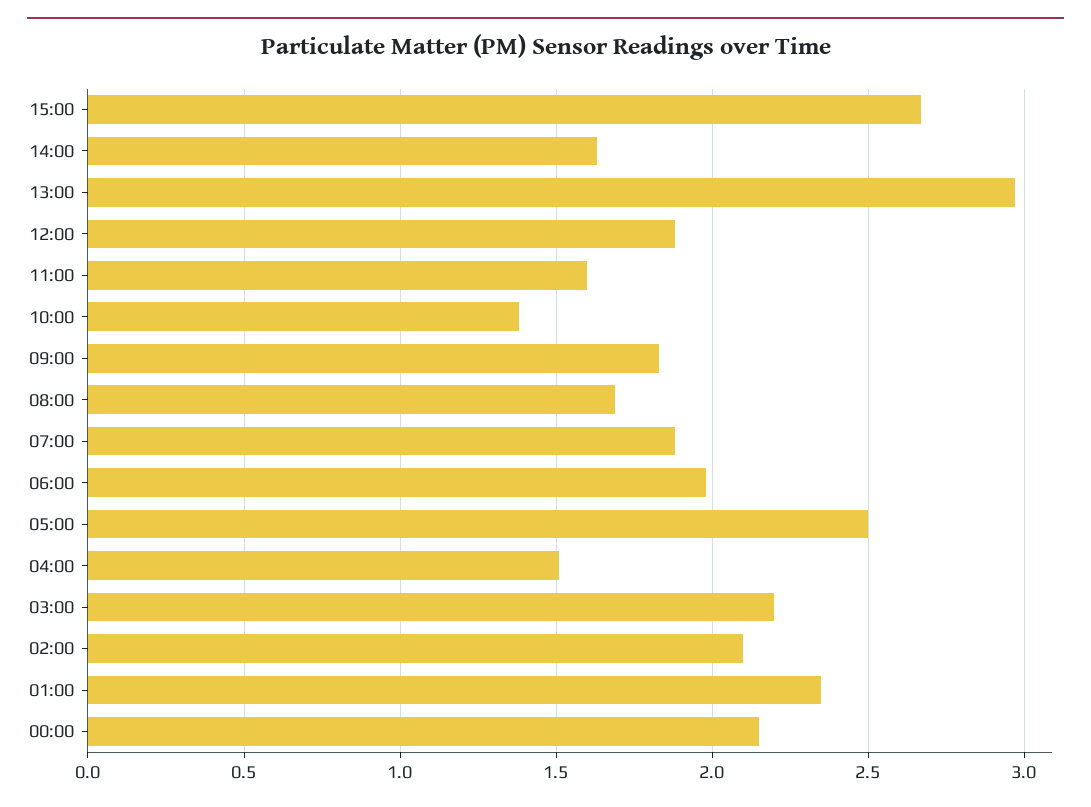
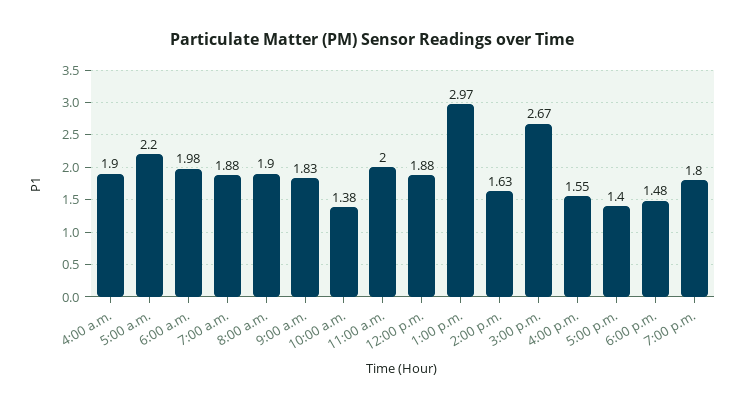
11:00: 1.6 -> 2
08:00: 1.7 -> 1.9
05:00: 2.5 -> 2.2
04:00: 1.5 -> 1.9
03:00: 2.2 -> none
02:00: 2.1 -> none
01:00: 2.35 -> none
00:00: 2.15 -> none
4:00 p.m.: none -> 1.55
5:00 p.m.: none -> 1.4
6:00 p.m.: none -> 1.48
7:00 p.m.: none -> 1.8

